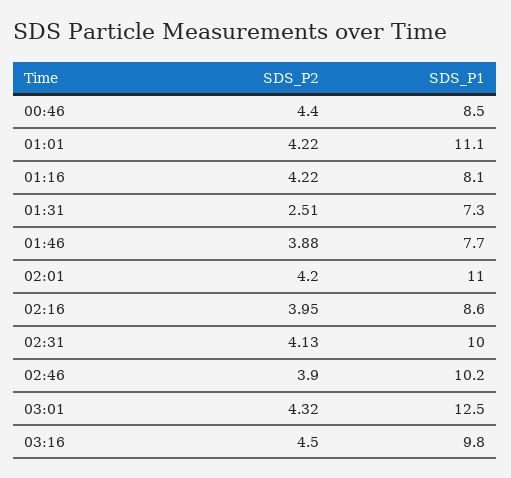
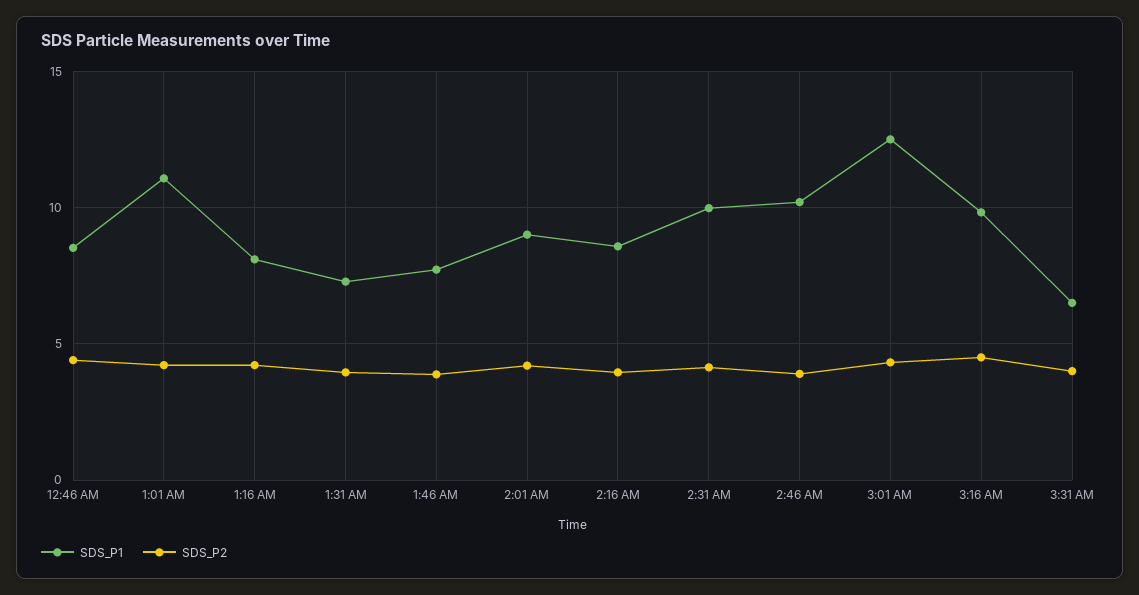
SDS_P2, 01:31: 2.51 -> 4
SDS_P1, 02:01: 11 -> 9
SDS_P1, 3:31 AM: none -> 6.5
SDS_P2, 3:31 AM: none -> 4

